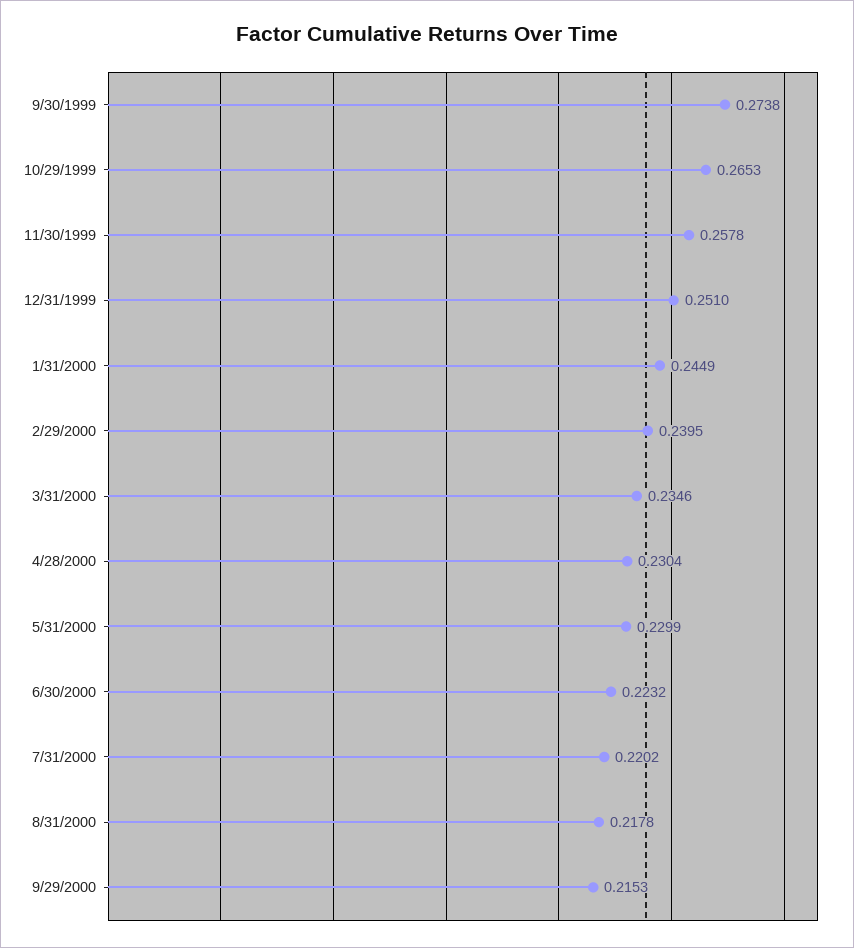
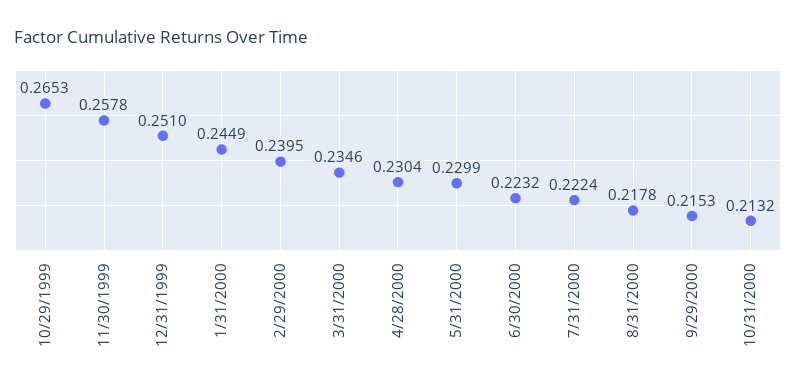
9/30/1999: 0.2738 -> none
7/31/2000: 0.2202 -> 0.2224
10/31/2000: none -> 0.2132

